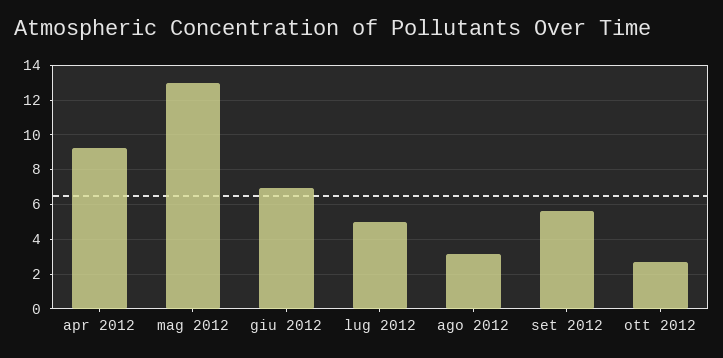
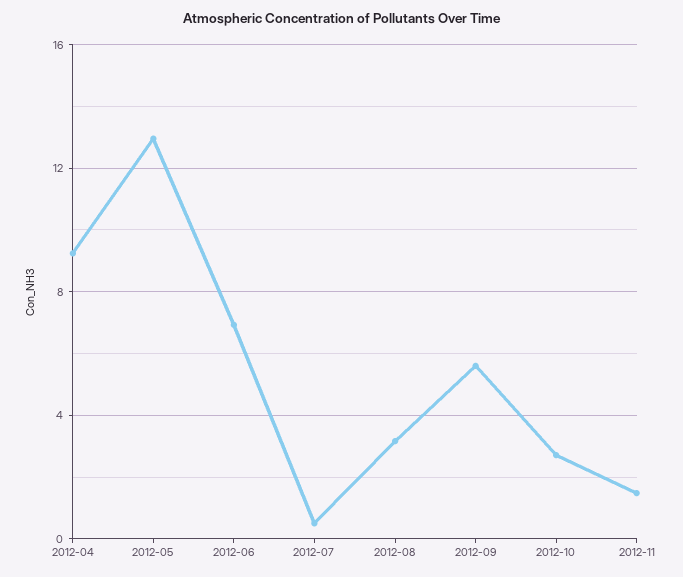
lug 2012: 5 -> 0.5
2012-11: none -> 1.5

